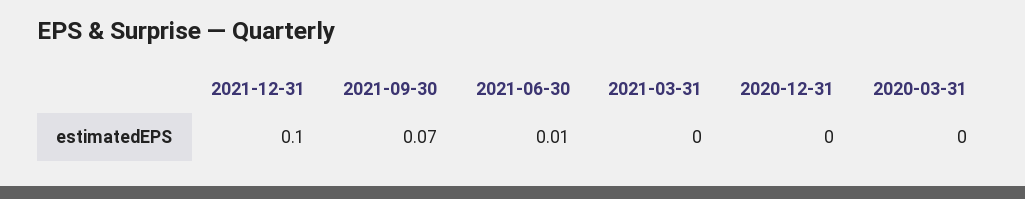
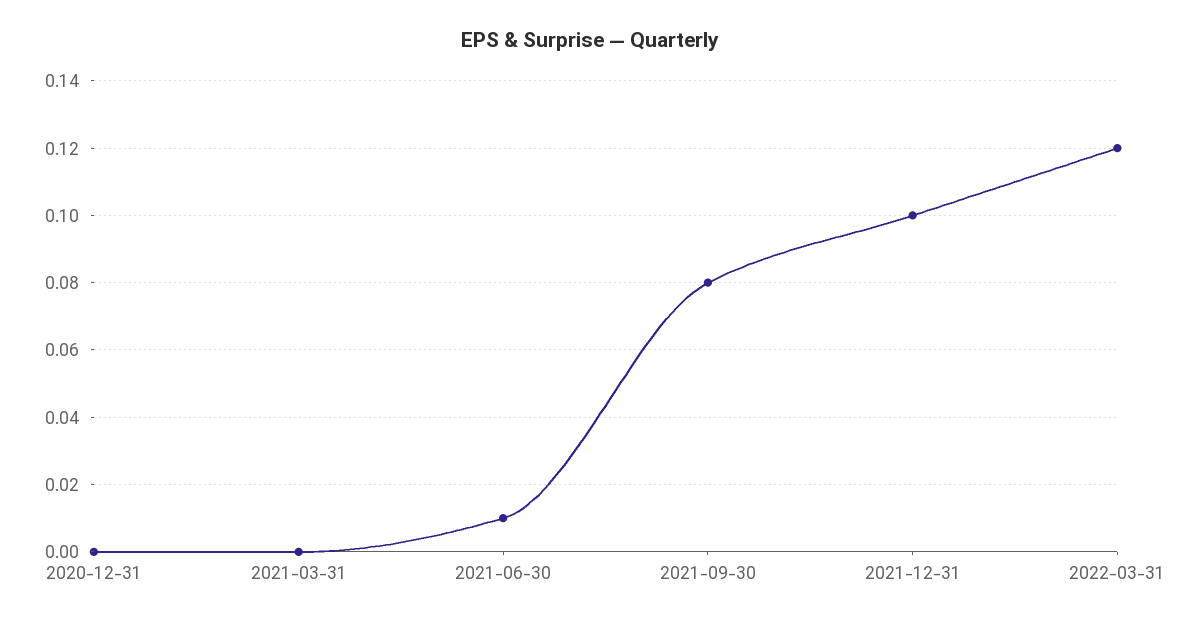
2021-09-30: 0.07 -> 0.08
2020-03-31: 0 -> none
2022-03-31: none -> 0.12

